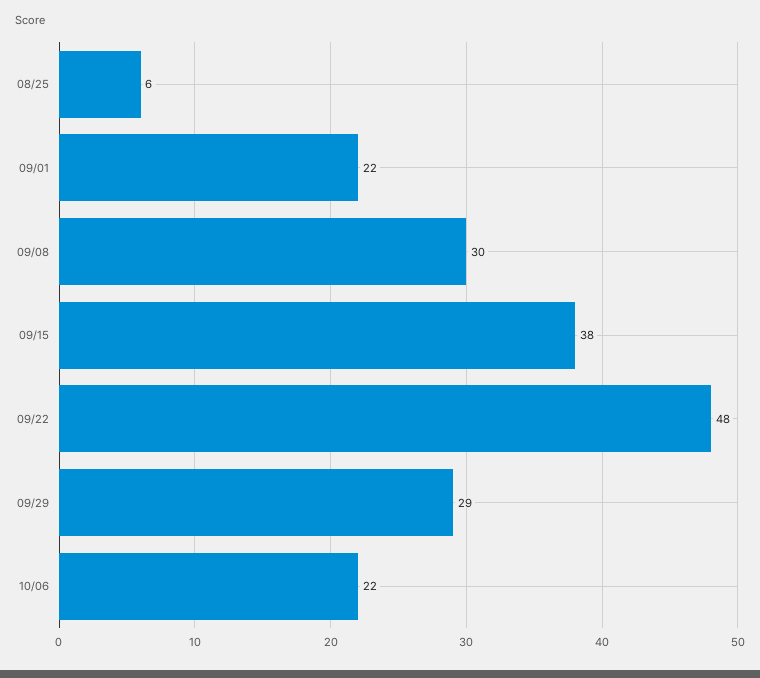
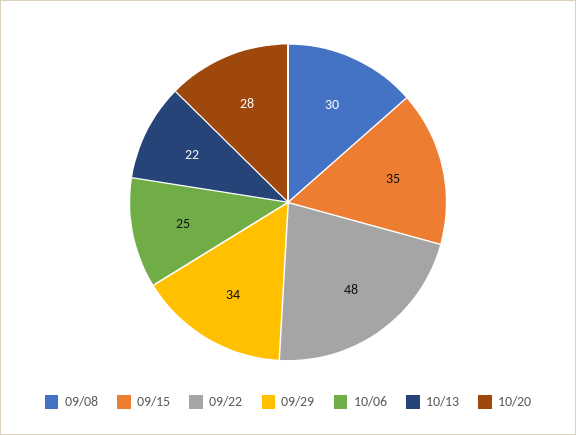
08/25: 6 -> none
09/01: 22 -> none
09/15: 38 -> 35
09/29: 29 -> 34
10/06: 22 -> 25
10/13: none -> 22
10/20: none -> 28

